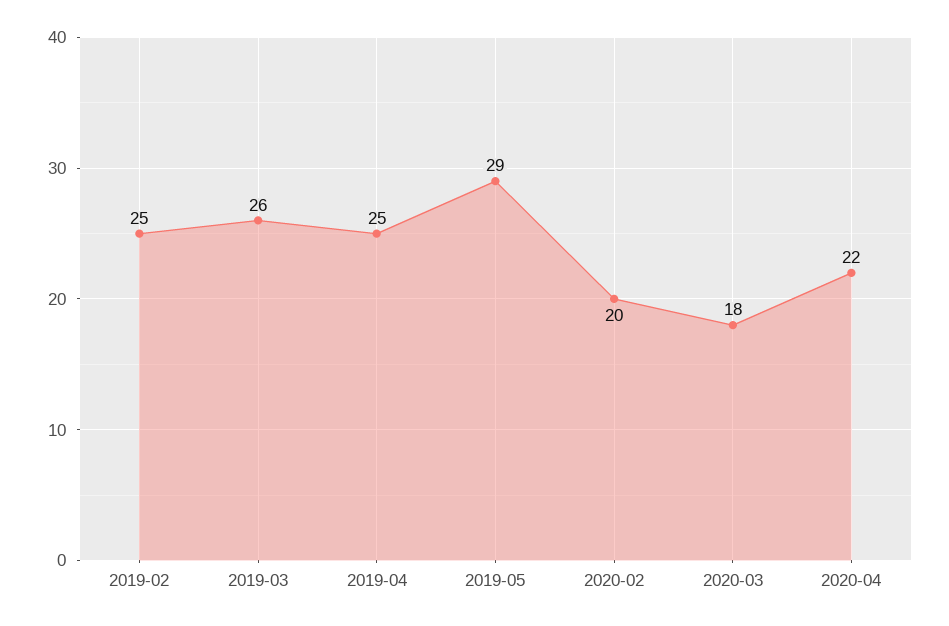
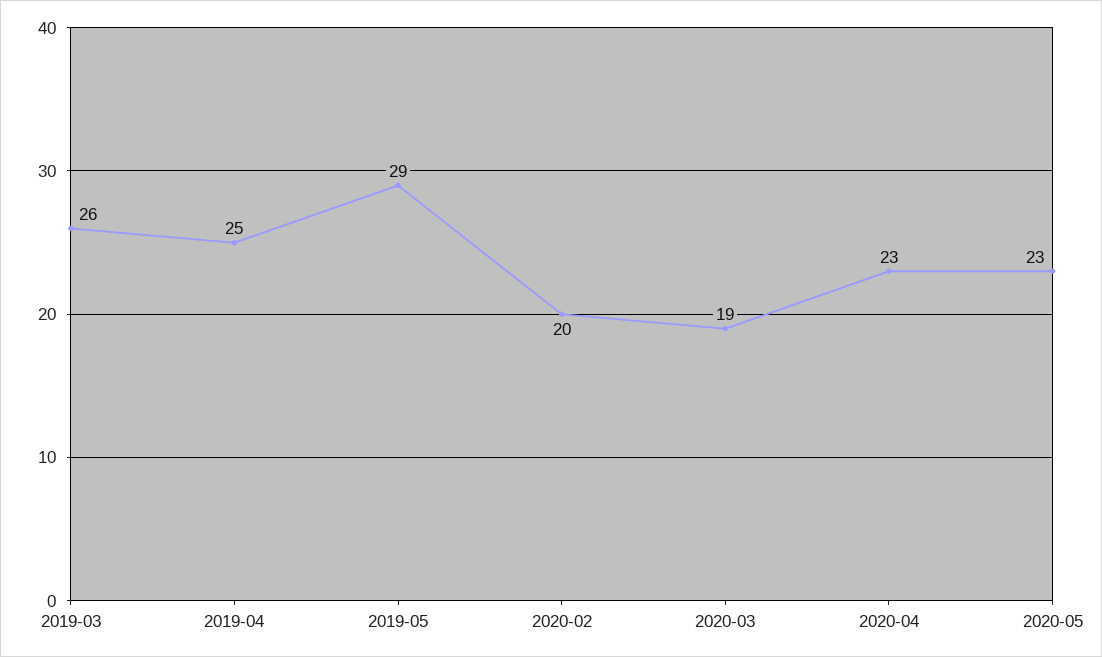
2019-02: 25 -> none
2020-03: 18 -> 19
2020-04: 22 -> 23
2020-05: none -> 23

